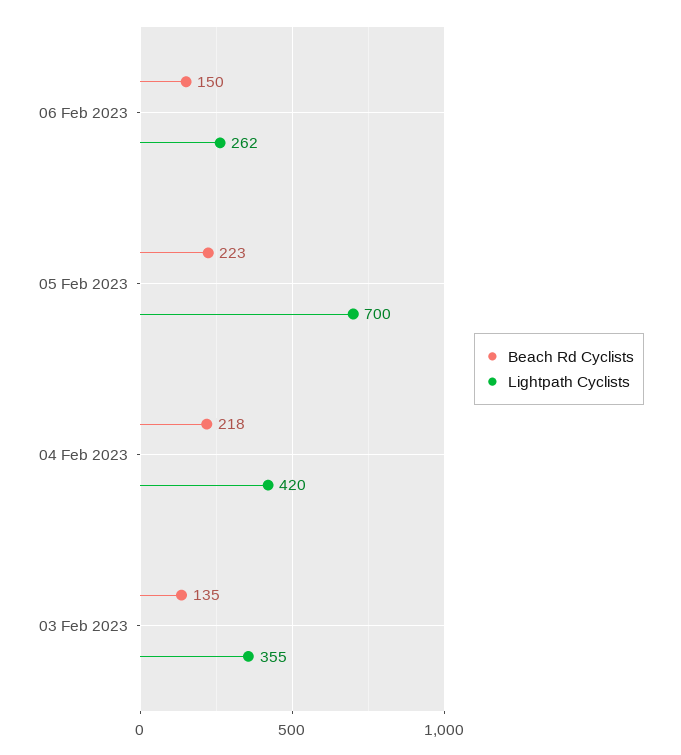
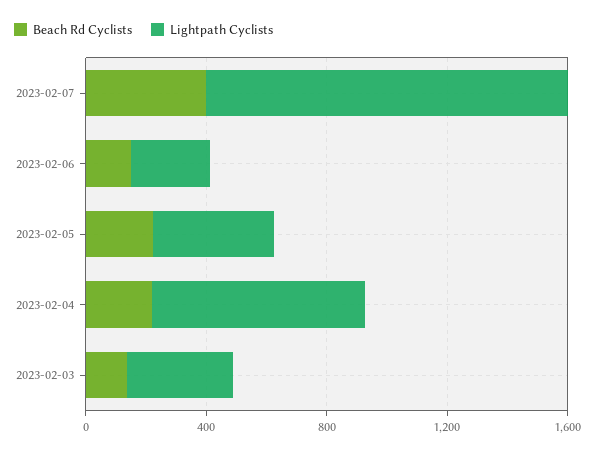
Lightpath Cyclists, 05 Feb 2023: 700 -> 400
Lightpath Cyclists, 04 Feb 2023: 420 -> 700
Beach Rd Cyclists, 2023-02-07: none -> 400
Lightpath Cyclists, 2023-02-07: none -> 1200

